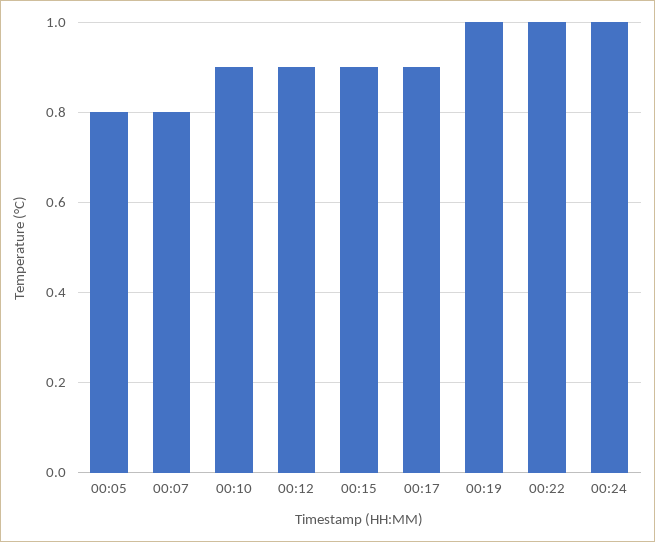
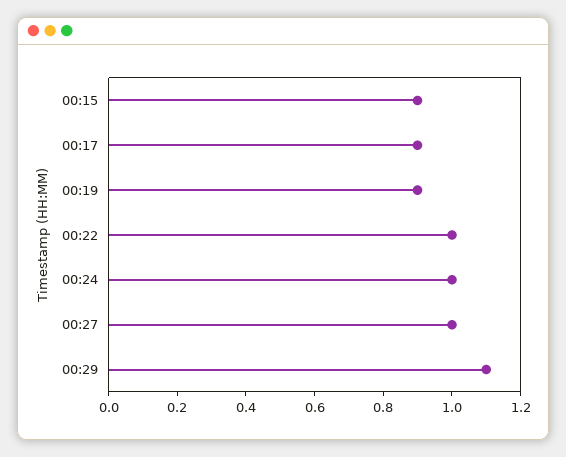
00:05: 0.8 -> none
00:07: 0.8 -> none
00:10: 0.9 -> none
00:12: 0.9 -> none
00:19: 1 -> 0.9
00:27: none -> 1
00:29: none -> 1.1

